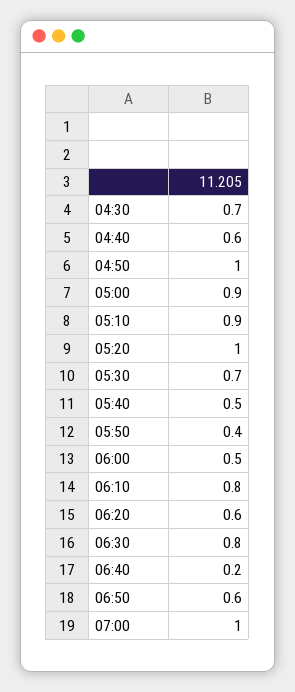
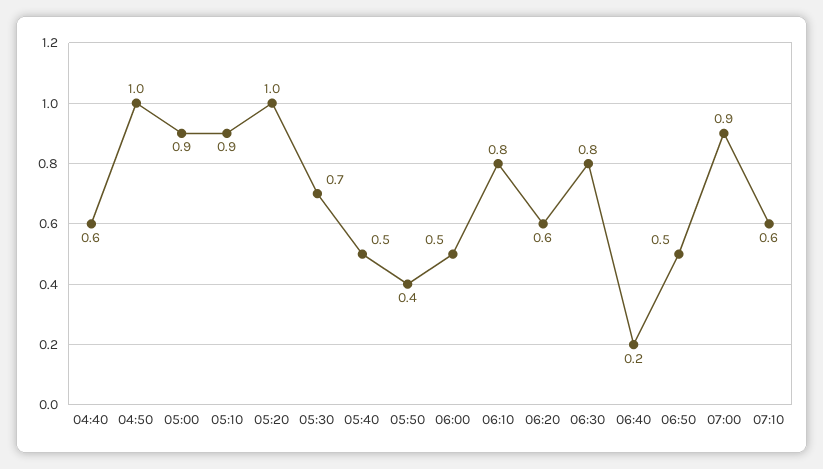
04:30: 0.7 -> none
06:50: 0.6 -> 0.5
07:00: 1 -> 0.9
07:10: none -> 0.6

